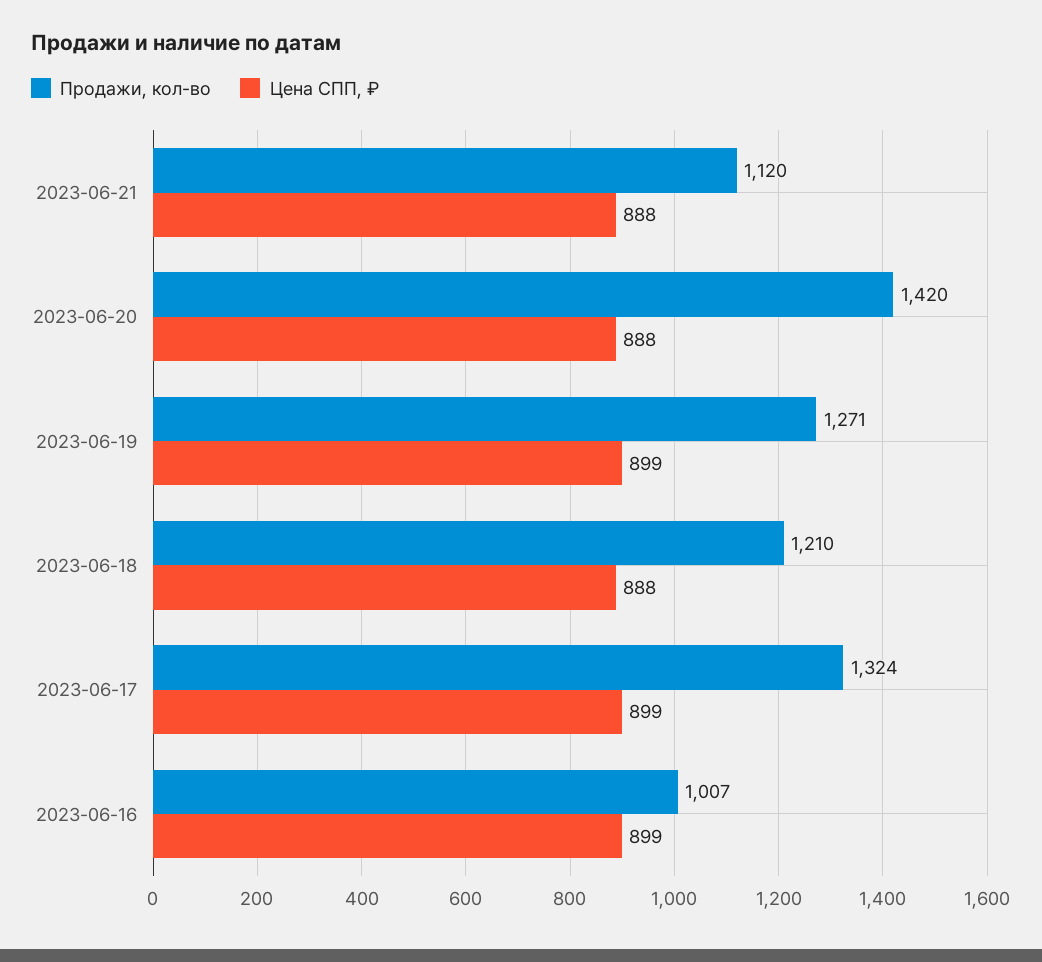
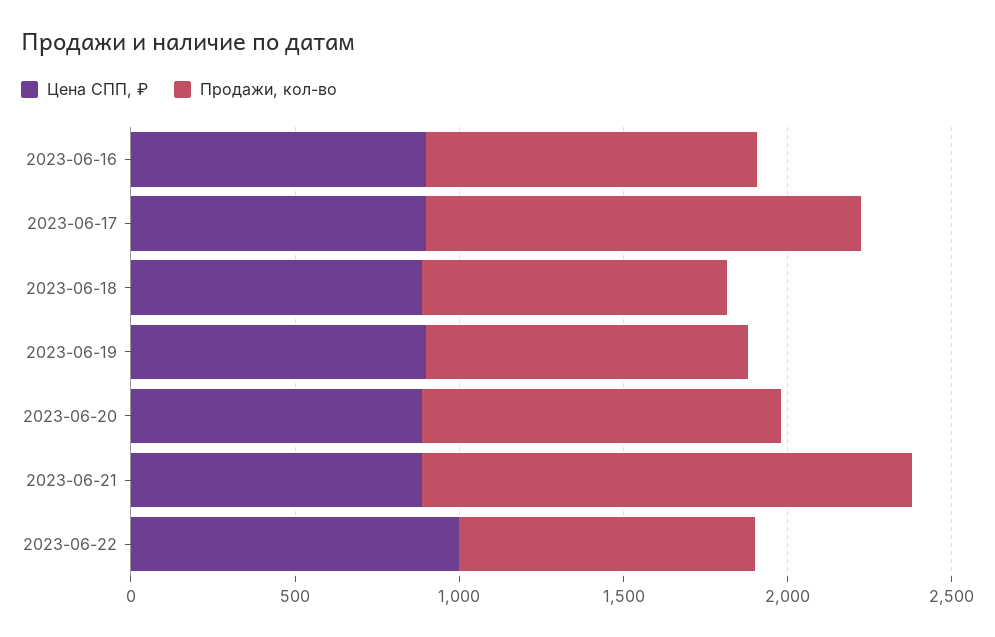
Продажи, кол-во, 2023-06-21: 1120 -> 1500
Продажи, кол-во, 2023-06-20: 1420 -> 1100
Продажи, кол-во, 2023-06-19: 1271 -> 1000
Продажи, кол-во, 2023-06-18: 1210 -> 900
Цена СПП, ₽, 2023-06-22: none -> 1000
Продажи, кол-во, 2023-06-22: none -> 900

